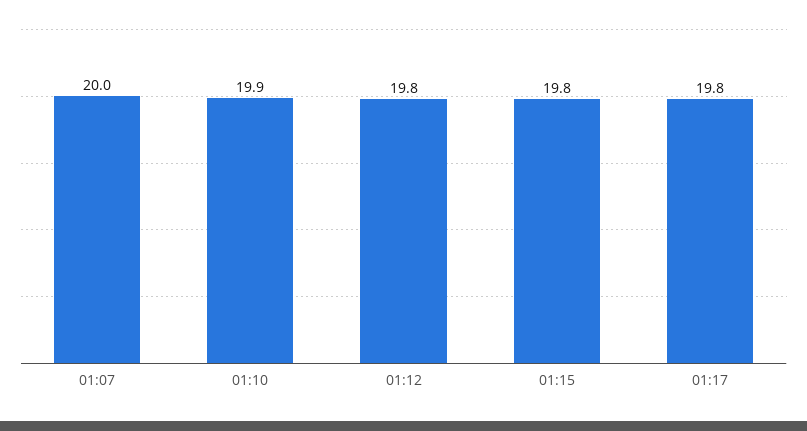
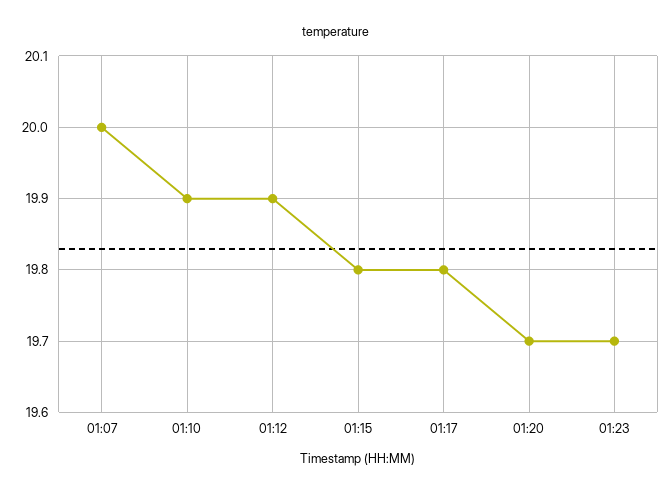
01:12: 19.8 -> 19.9
01:20: none -> 19.7
01:23: none -> 19.7

